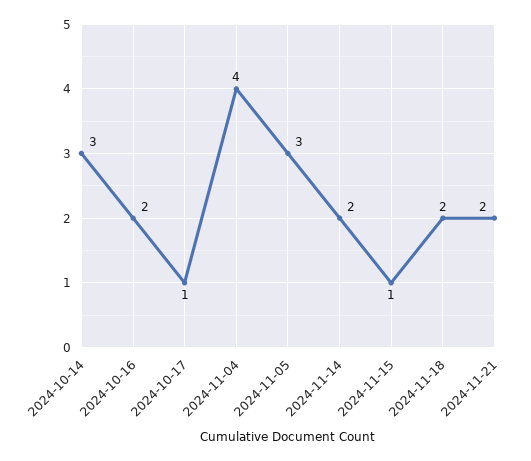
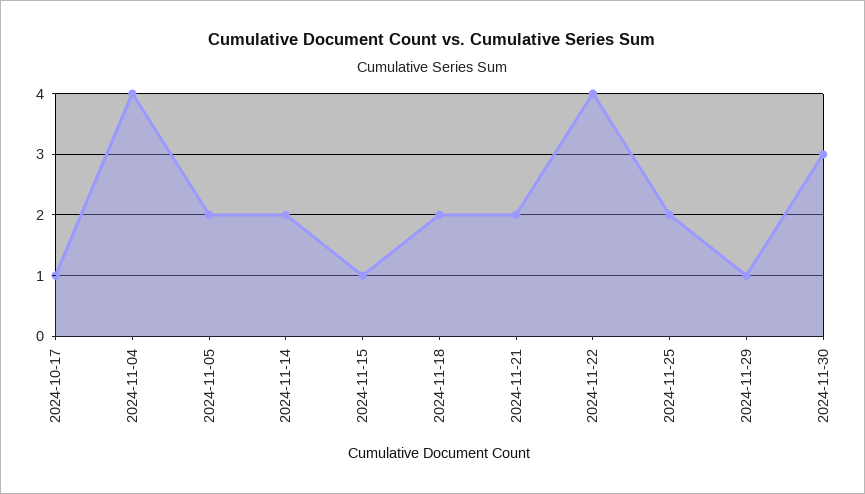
2024-10-14: 3 -> none
2024-10-16: 2 -> none
2024-11-05: 3 -> 2
2024-11-22: none -> 4
2024-11-25: none -> 2
2024-11-29: none -> 1
2024-11-30: none -> 3

